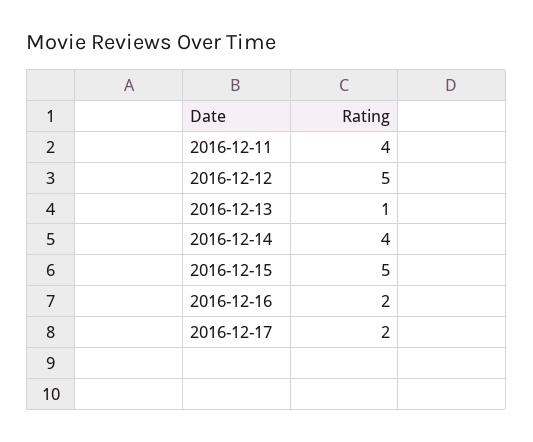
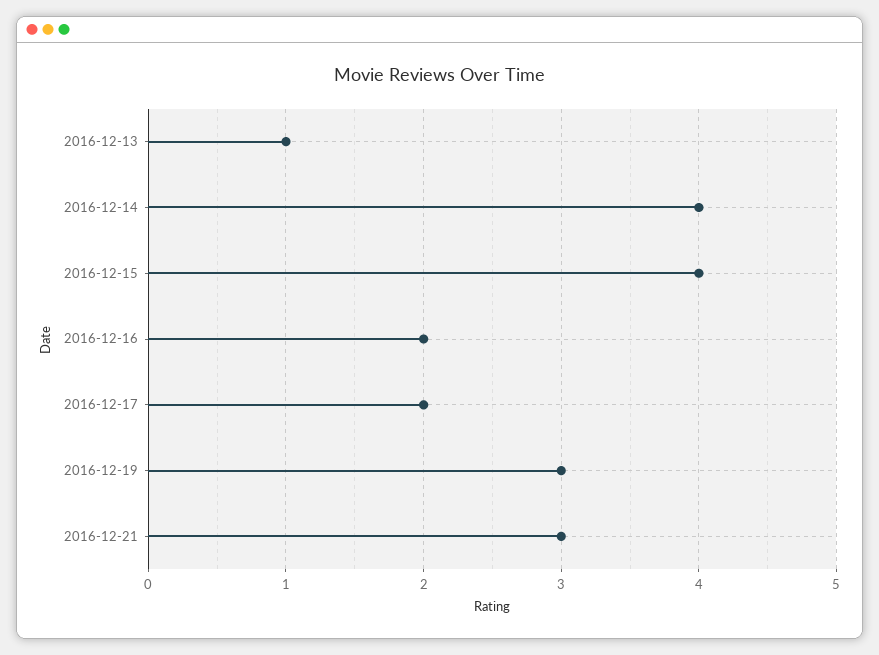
2016-12-11: 4 -> none
2016-12-12: 5 -> none
2016-12-15: 5 -> 4
2016-12-19: none -> 3
2016-12-21: none -> 3

